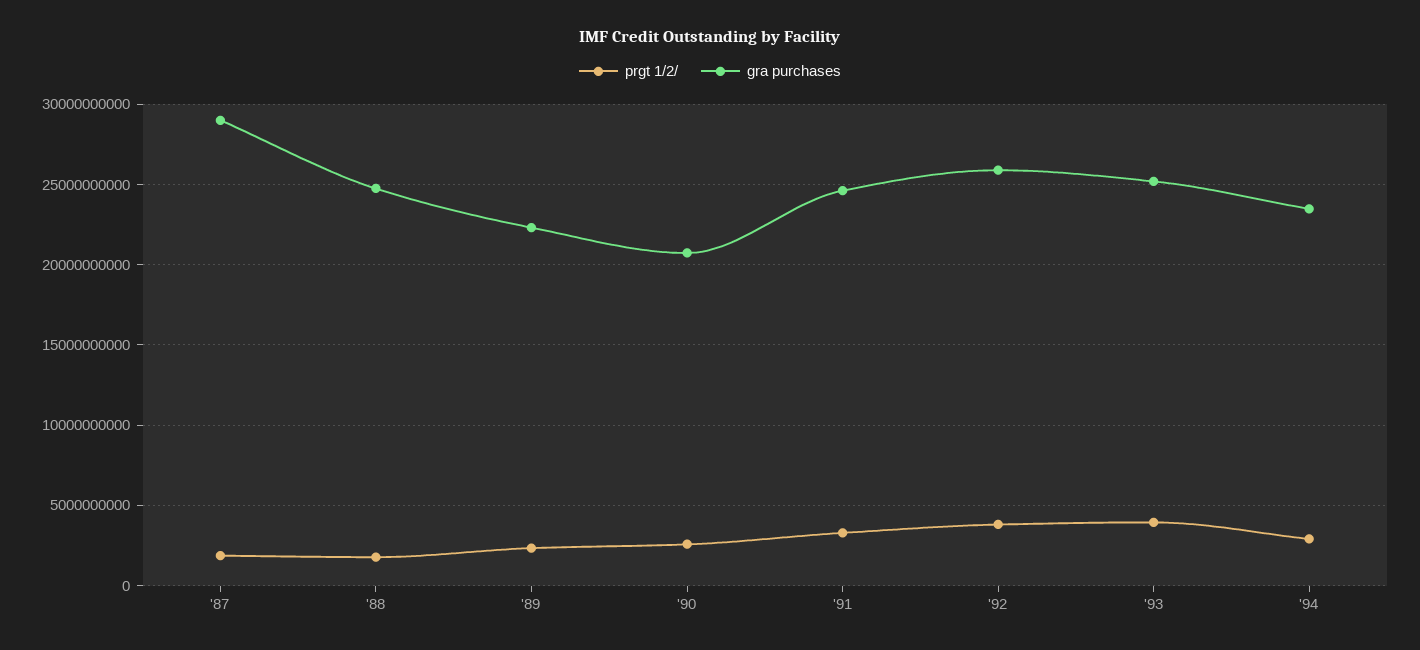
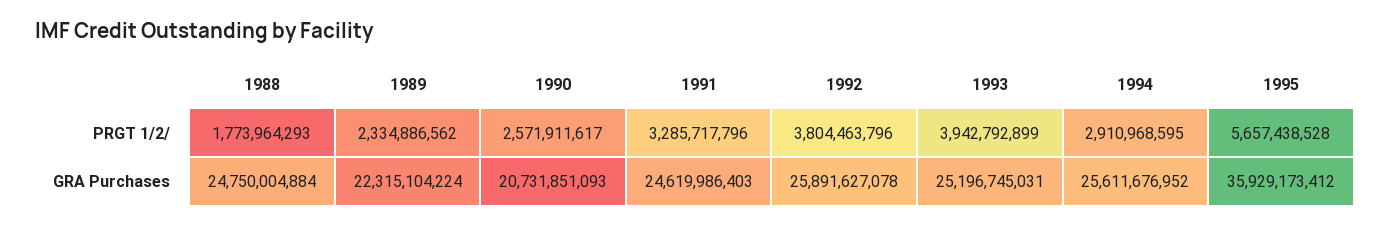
prgt 1/2/, '87: 2000000000 -> none
gra purchases, '87: 29000000000 -> none
gra purchases, '94: 23500000000 -> 25611676952
prgt 1/2/, 1995: none -> 5657438528
gra purchases, 1995: none -> 35929173412

